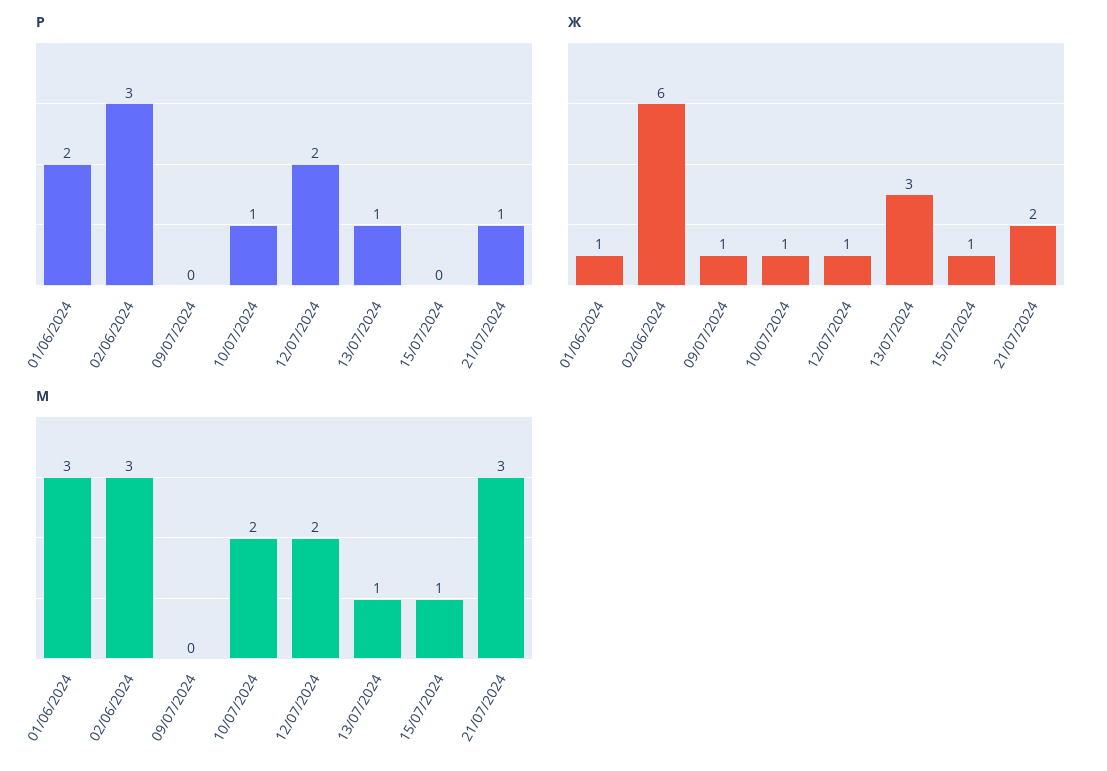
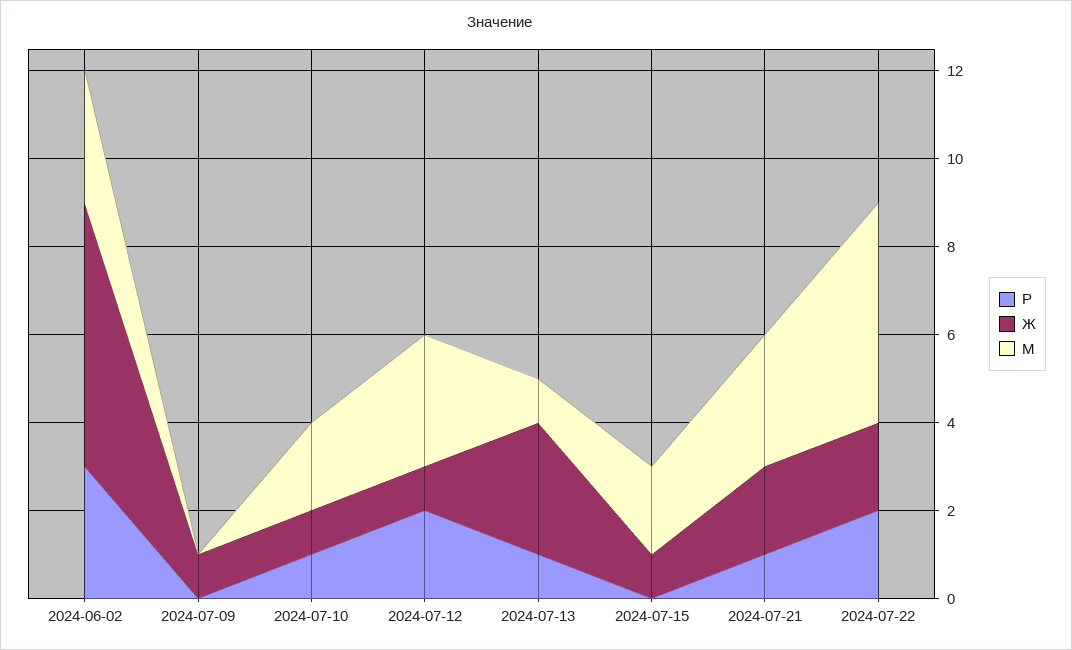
Р, 01/06/2024: 2 -> none
Ж, 01/06/2024: 1 -> none
М, 01/06/2024: 3 -> none
М, 12/07/2024: 2 -> 3
М, 15/07/2024: 1 -> 2
Р, 2024-07-22: none -> 2
Ж, 2024-07-22: none -> 2
М, 2024-07-22: none -> 5

